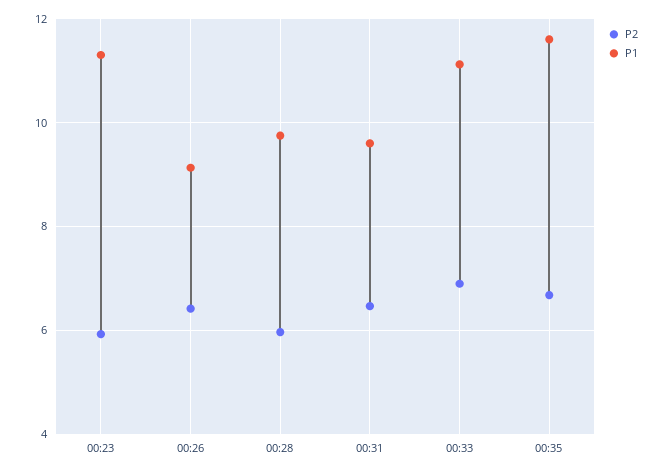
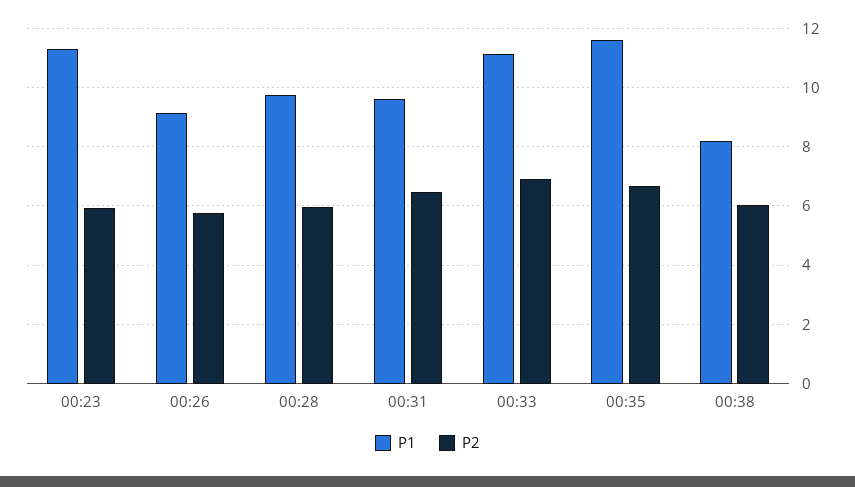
P2, 00:26: 6.4 -> 5.75
P1, 00:38: none -> 8.25
P2, 00:38: none -> 6

